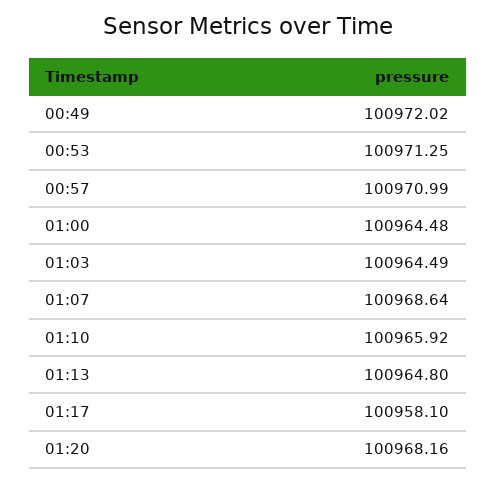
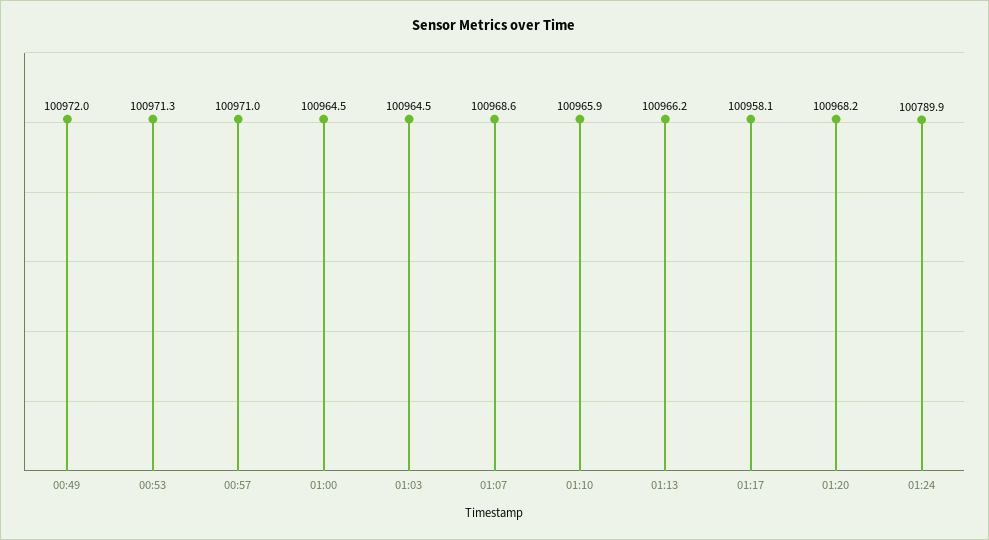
01:13: 100964.8 -> 100966.2
01:24: none -> 100789.9

